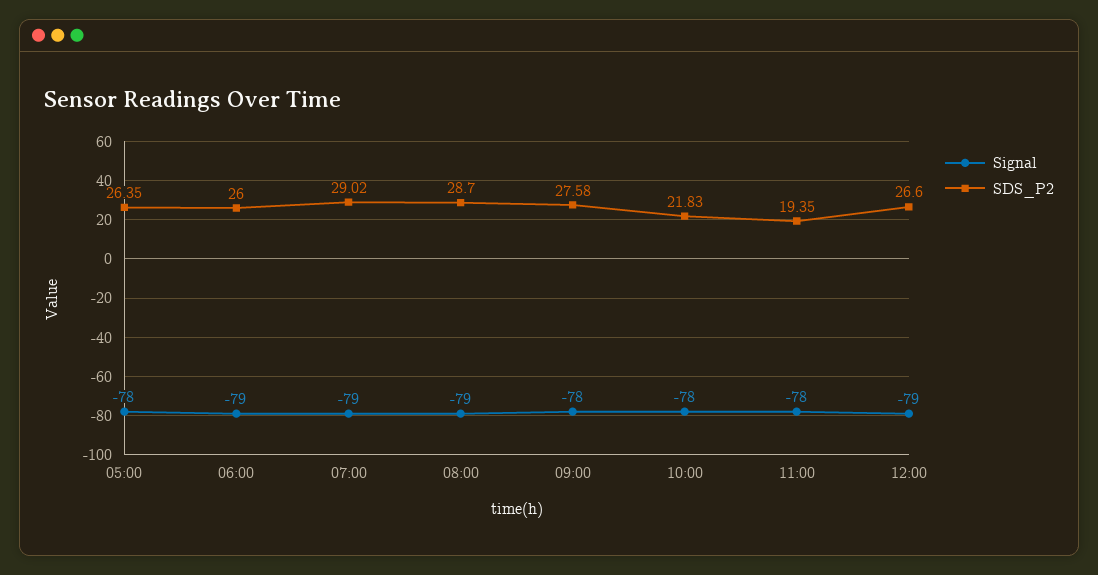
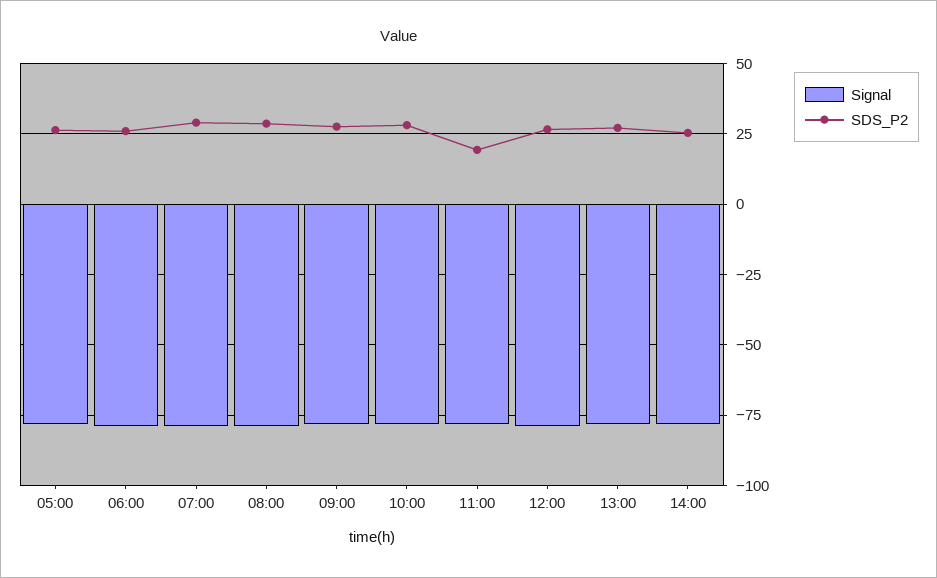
SDS_P2, 10:00: 21.83 -> 27.5
Signal, 13:00: none -> -77.5
SDS_P2, 13:00: none -> 27.5
Signal, 14:00: none -> -77.5
SDS_P2, 14:00: none -> 25

